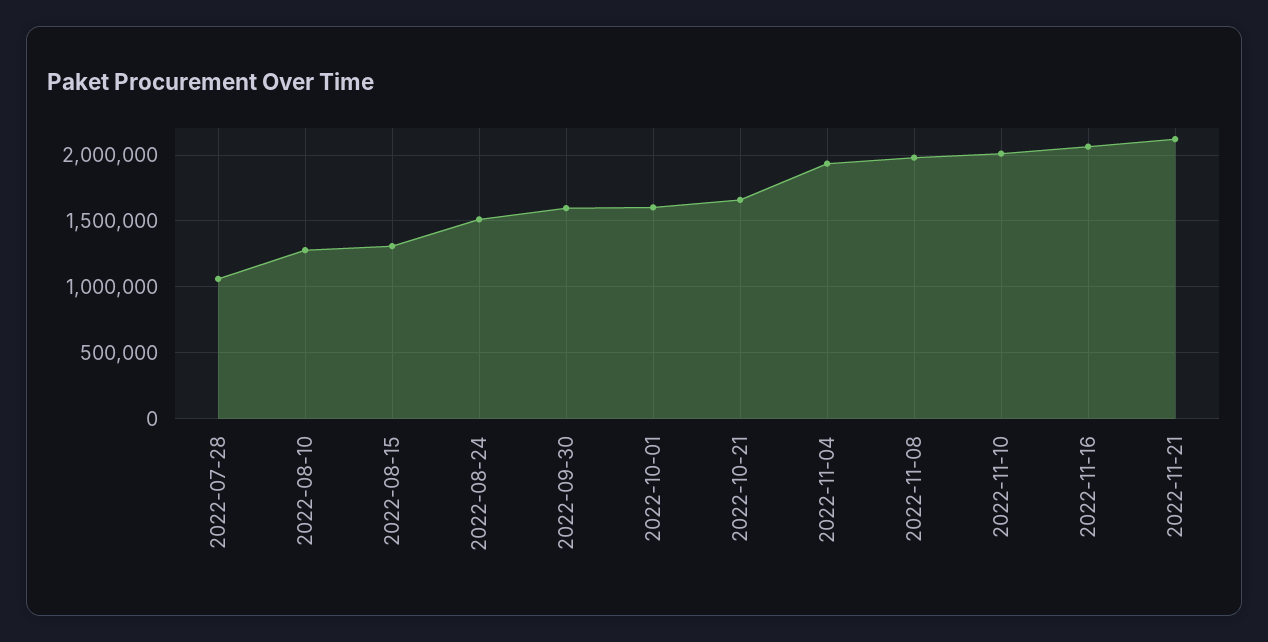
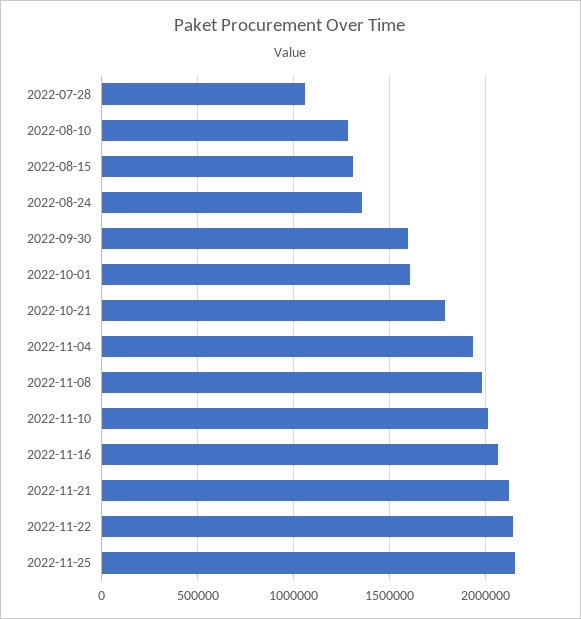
2022-08-24: 1500000 -> 1350000
2022-10-21: 1650000 -> 1800000
2022-11-22: none -> 2150000
2022-11-25: none -> 2150000

